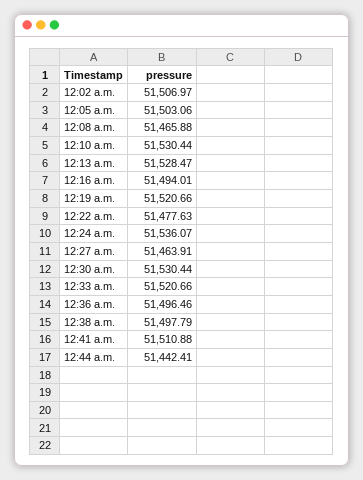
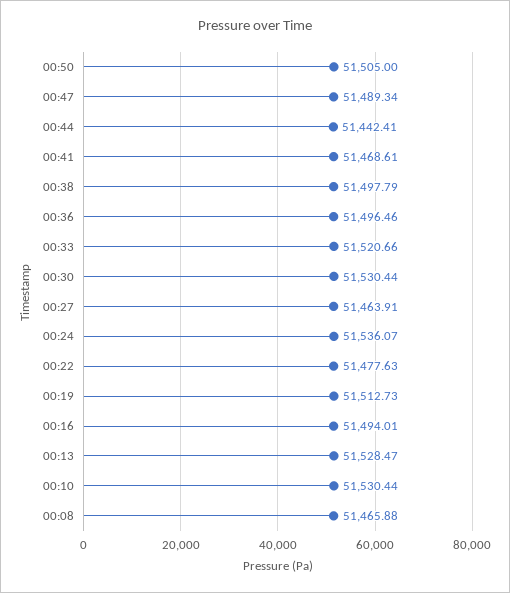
12:02 a.m.: 51506.97 -> none
12:05 a.m.: 51503.06 -> none
12:19 a.m.: 51520.66 -> 51512.73
12:41 a.m.: 51510.88 -> 51468.61
00:50: none -> 51505
00:47: none -> 51489.34

